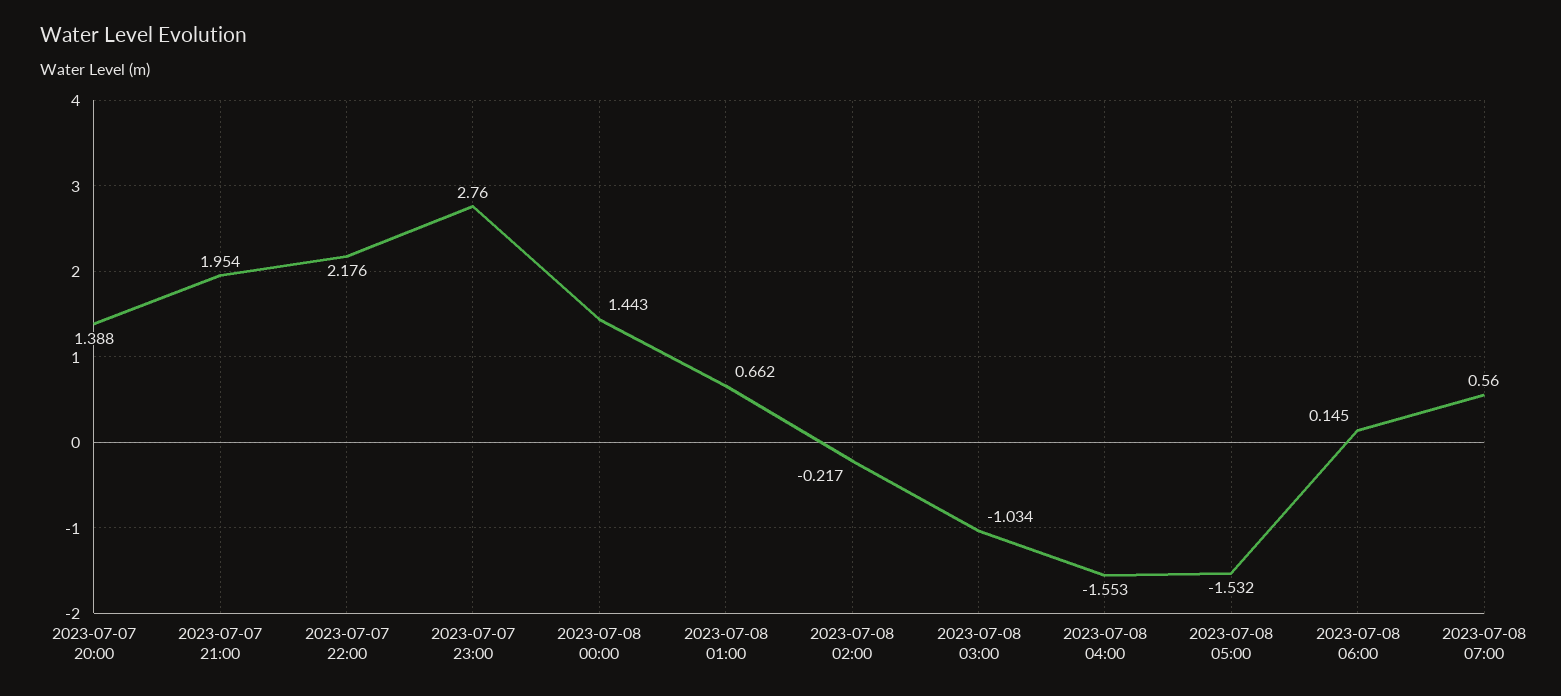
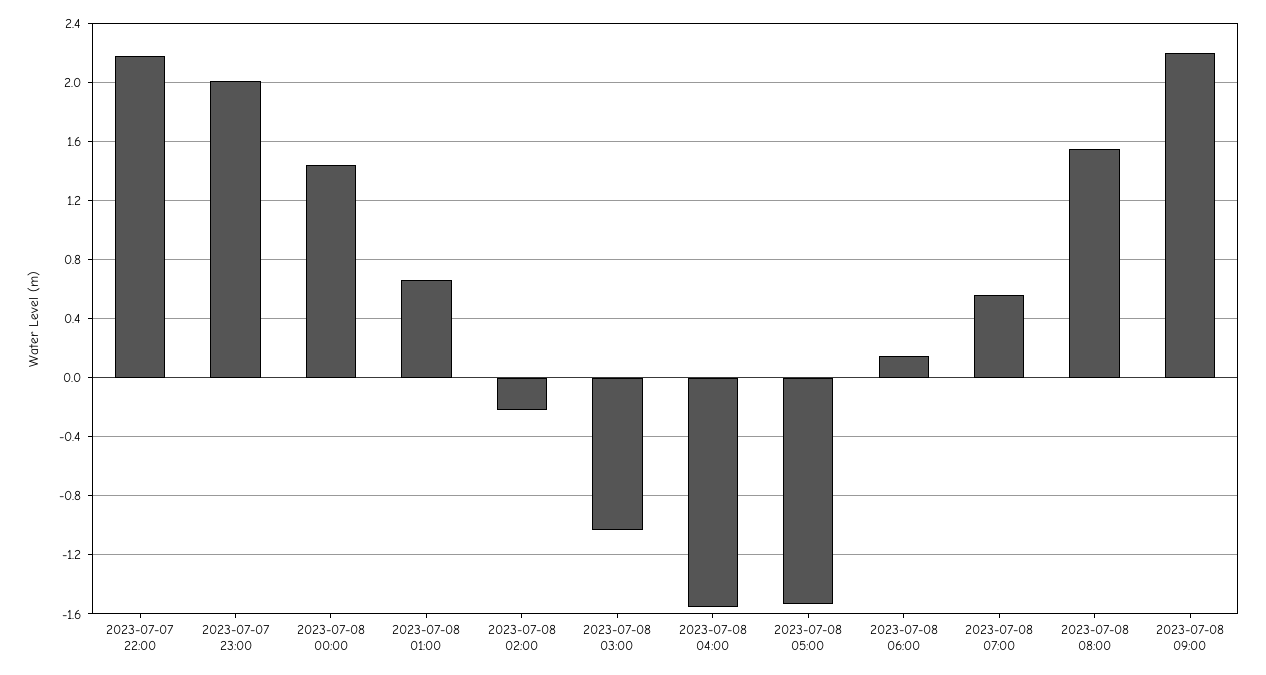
2023-07-07 20:00: 1.388 -> none
2023-07-07 21:00: 1.954 -> none
2023-07-07 23:00: 2.76 -> 2
2023-07-08 08:00: none -> 1.55
2023-07-08 09:00: none -> 2.2

